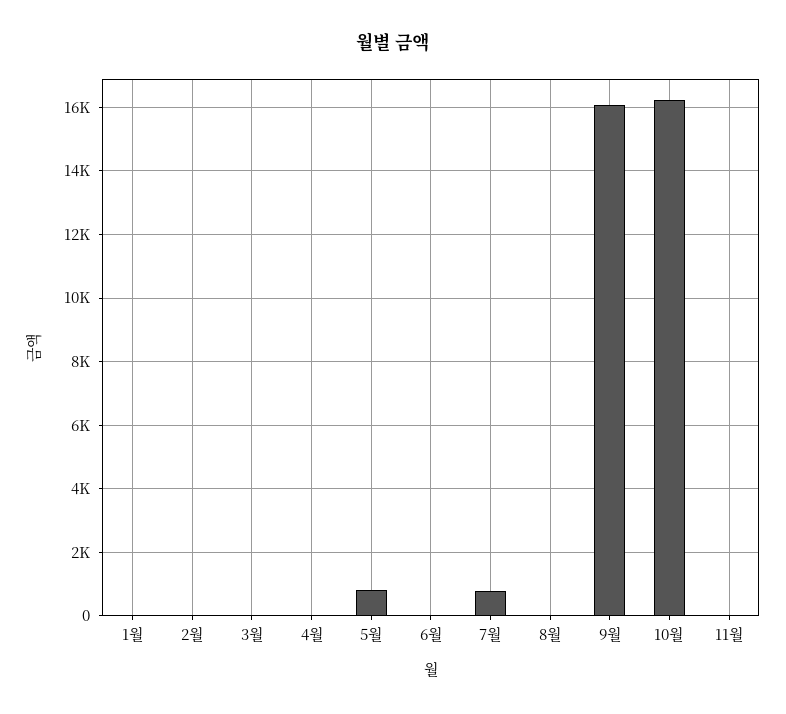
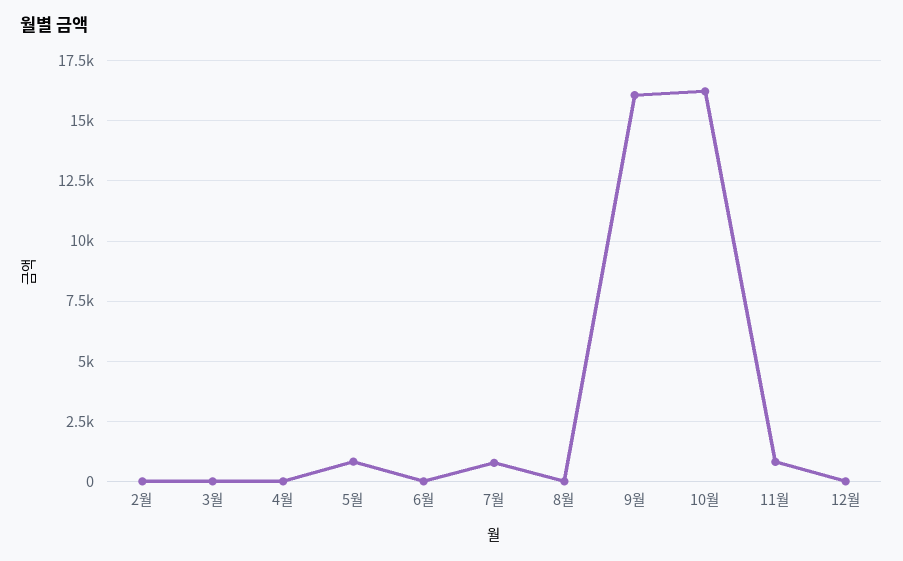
1월: 0 -> none
11월: 0 -> 750
12월: none -> 0

